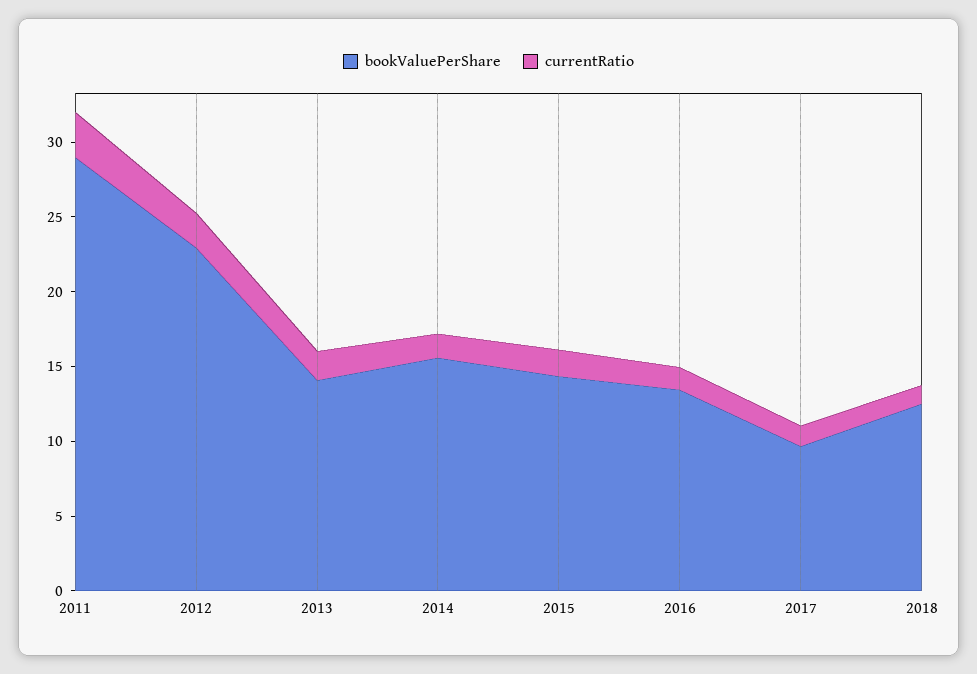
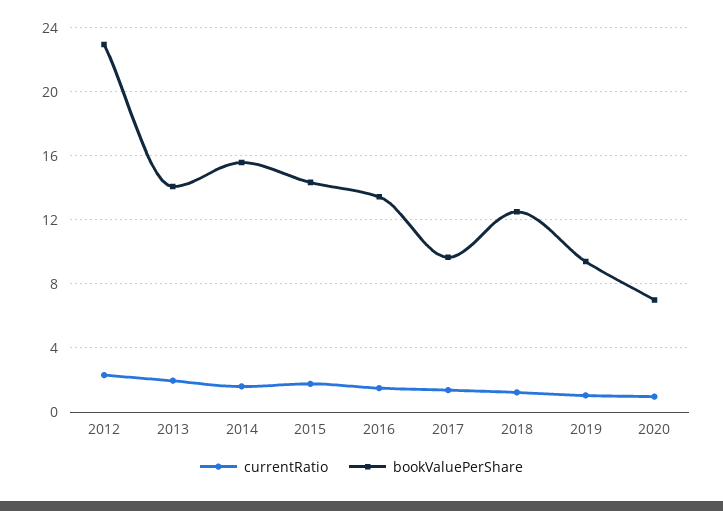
bookValuePerShare, 2011: 29 -> none
currentRatio, 2011: 3 -> none
currentRatio, 2019: none -> 1
bookValuePerShare, 2019: none -> 9.5
currentRatio, 2020: none -> 1
bookValuePerShare, 2020: none -> 7

